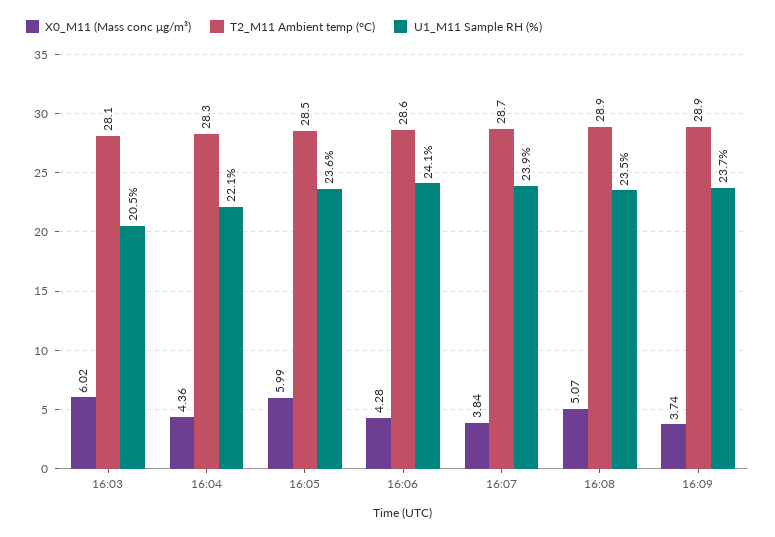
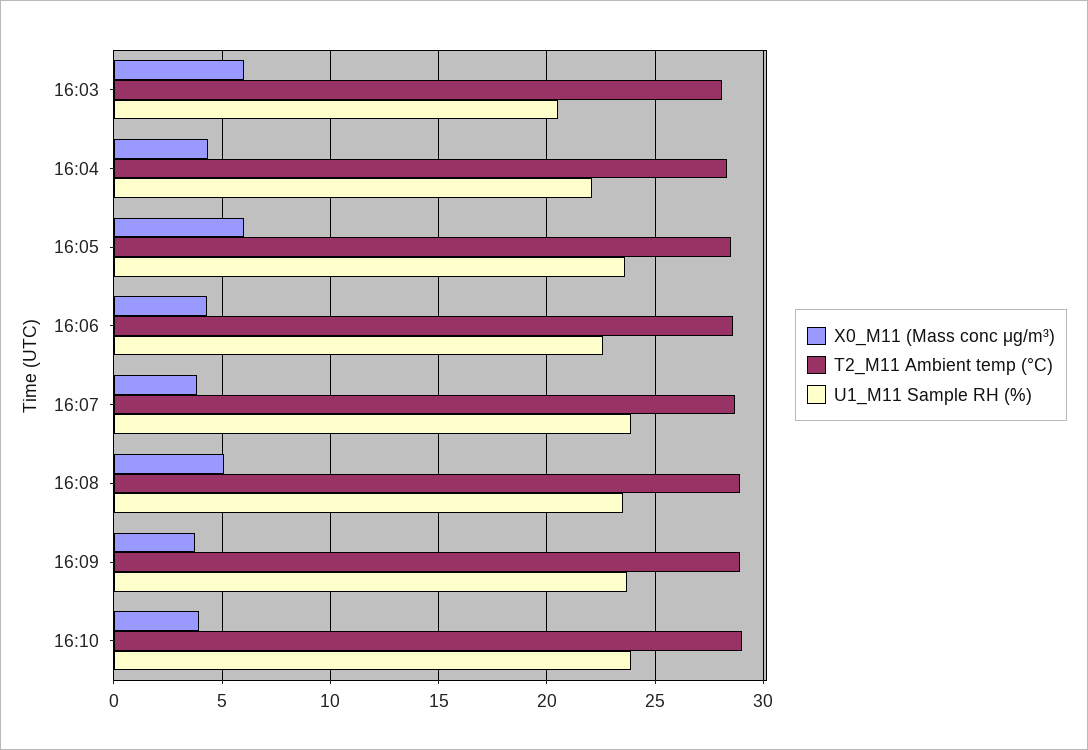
U1_M11 Sample RH (%), 16:06: 24.1 -> 22.5
X0_M11 (Mass conc μg/m³), 16:10: none -> 4
T2_M11 Ambient temp (°C), 16:10: none -> 29
U1_M11 Sample RH (%), 16:10: none -> 24

